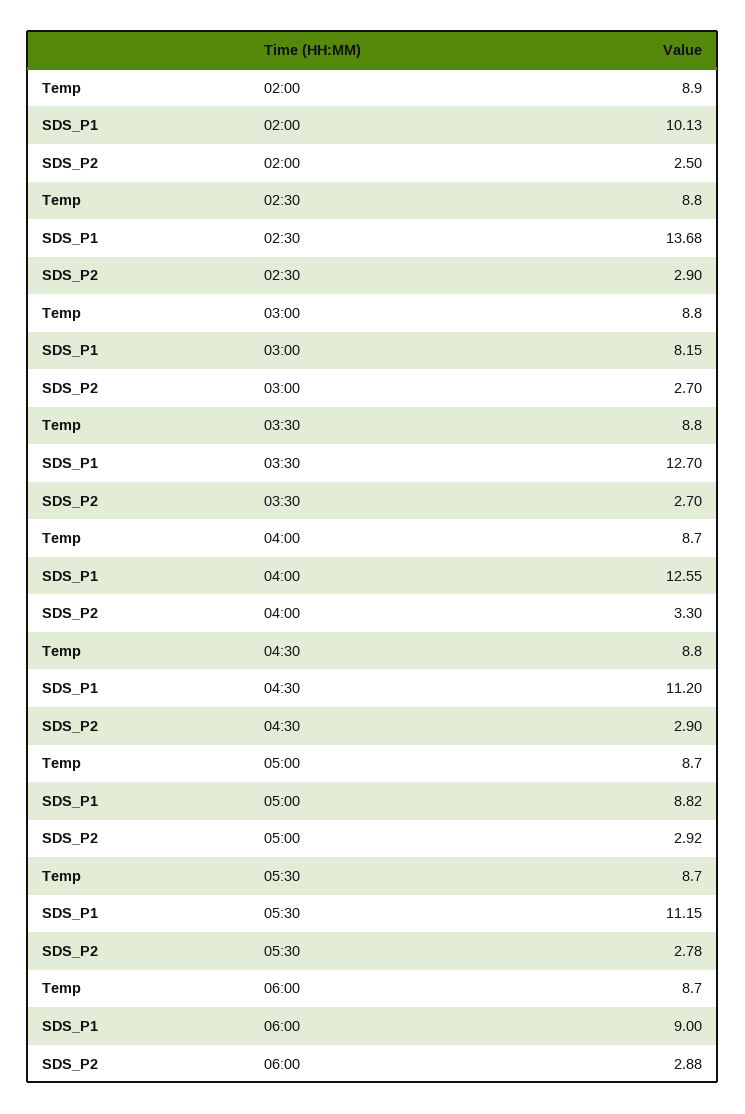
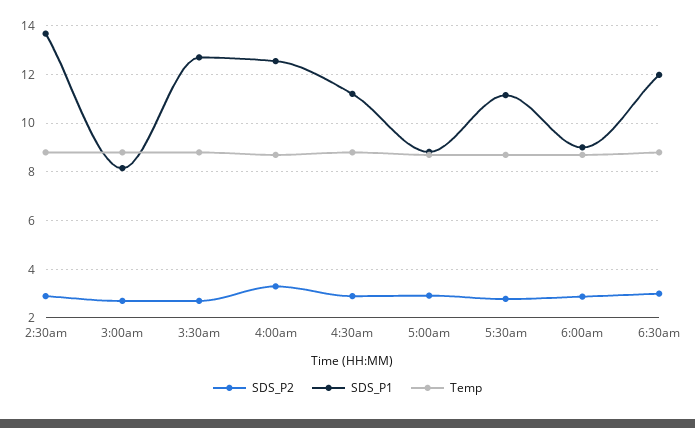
Temp, 02:00: 8.9 -> none
SDS_P1, 02:00: 10.13 -> none
SDS_P2, 02:00: 2.5 -> none
SDS_P2, 6:30am: none -> 3
SDS_P1, 6:30am: none -> 12
Temp, 6:30am: none -> 8.75

